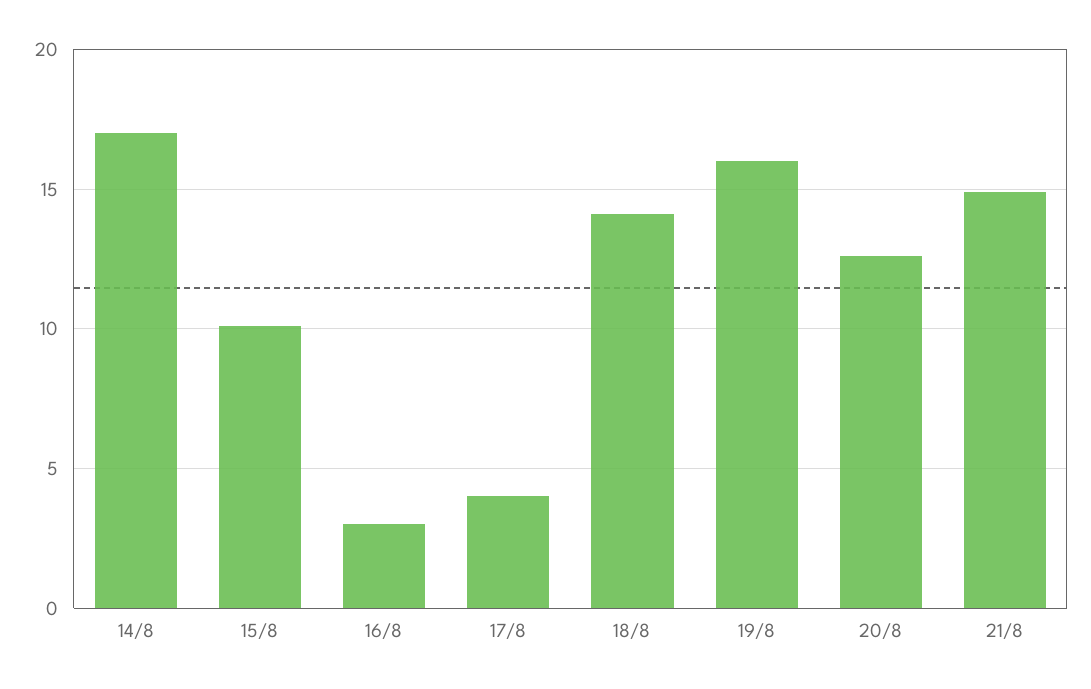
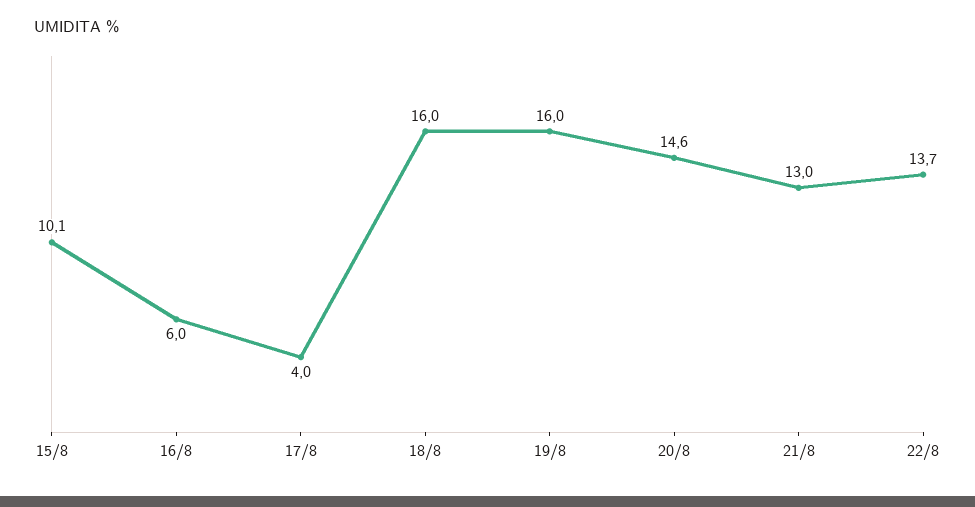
14/8: 17 -> none
16/8: 3 -> 6
18/8: 14 -> 16
20/8: 12.5 -> 14.6
21/8: 15 -> 13
22/8: none -> 13.7

